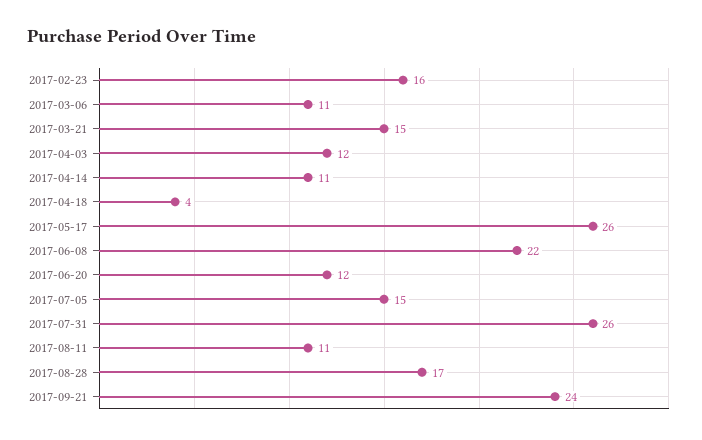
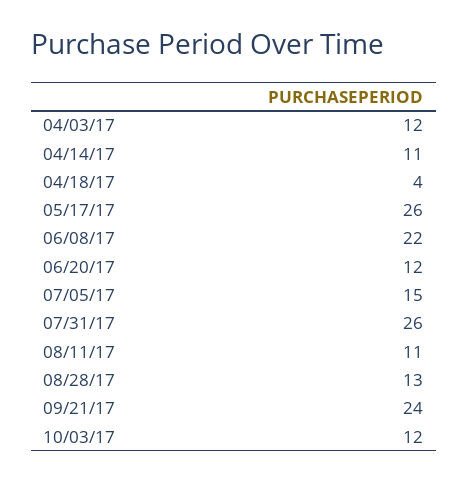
2017-02-23: 16 -> none
2017-03-06: 11 -> none
2017-03-21: 15 -> none
2017-08-28: 17 -> 13
10/03/17: none -> 12

